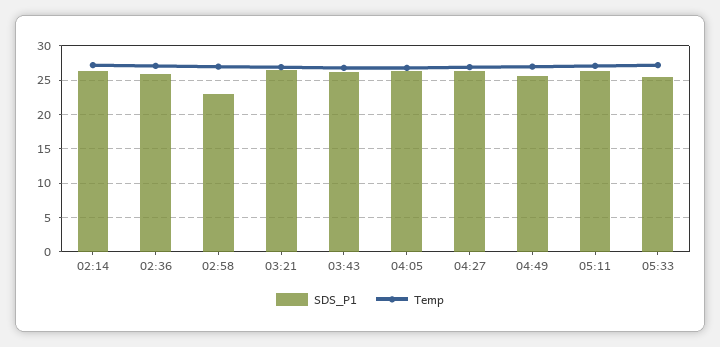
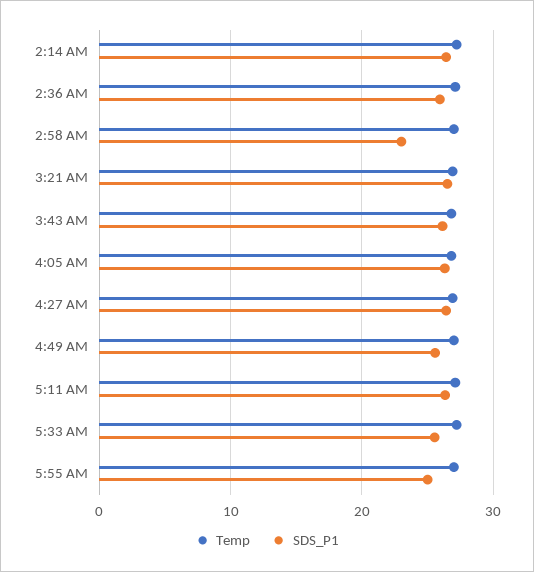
Temp, 5:55 AM: none -> 27
SDS_P1, 5:55 AM: none -> 25

